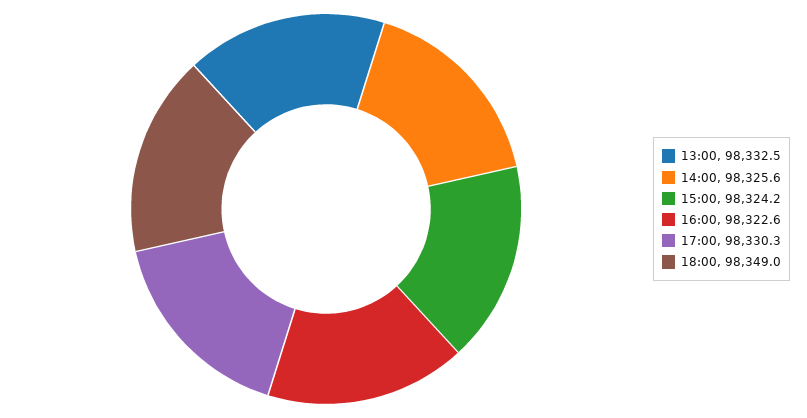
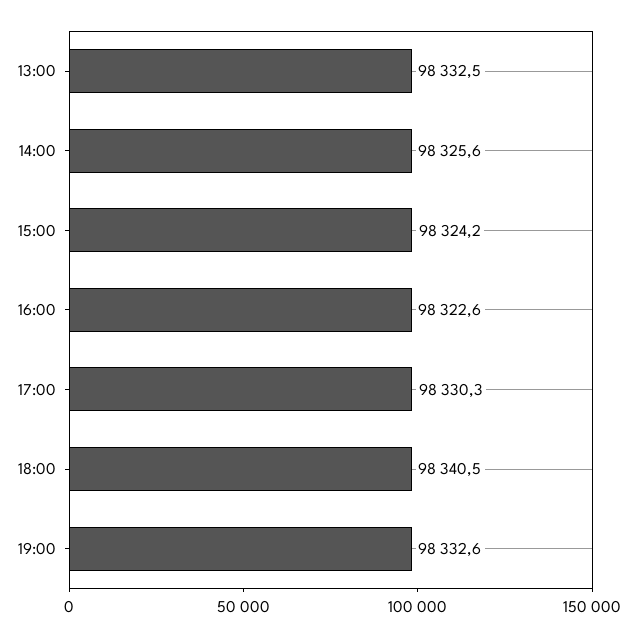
18:00: 98349 -> 98340.5
19:00: none -> 98332.6

